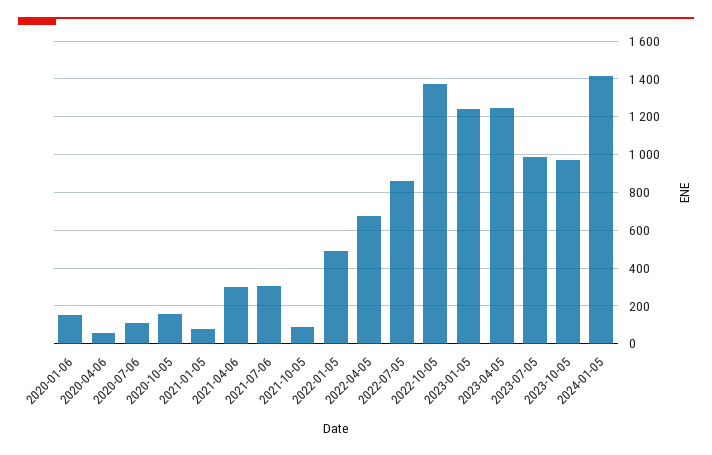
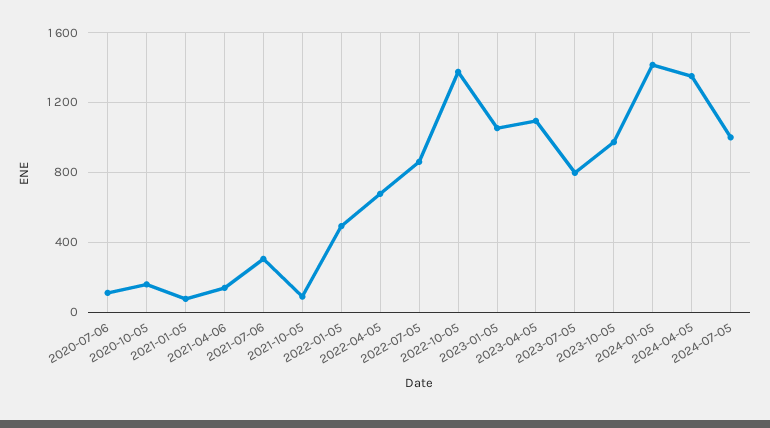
2020-01-06: 150 -> none
2020-04-06: 50 -> none
2021-04-06: 300 -> 150
2023-01-05: 1250 -> 1050
2023-04-05: 1250 -> 1100
2023-07-05: 1000 -> 800
2024-04-05: none -> 1350
2024-07-05: none -> 1000

